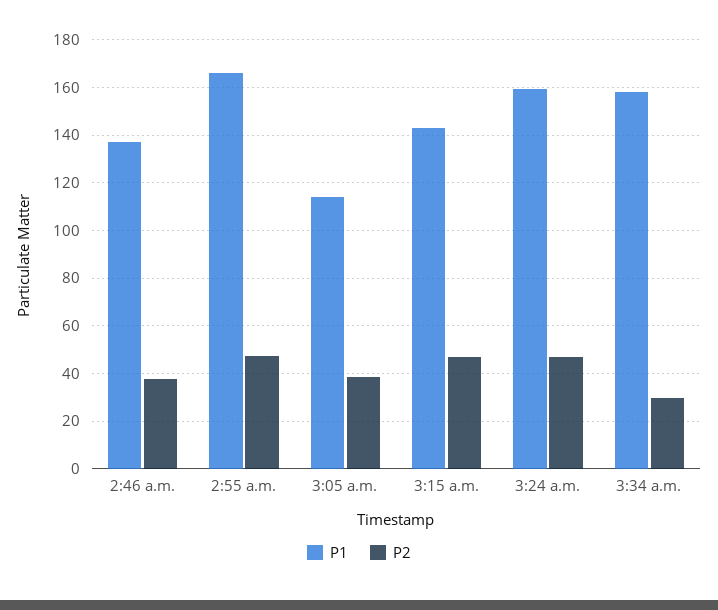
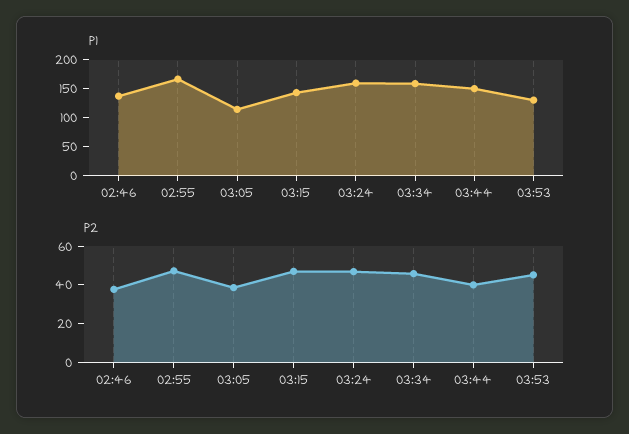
P2, 3:34 a.m.: 30 -> 45
P1, 03:44: none -> 150
P1, 03:53: none -> 125
P2, 03:44: none -> 40
P2, 03:53: none -> 45

